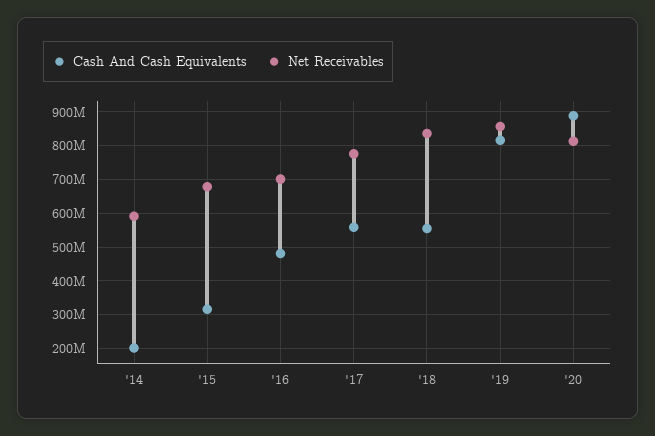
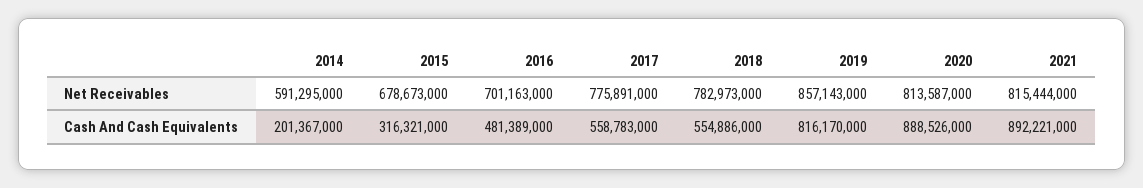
Net Receivables, '18: 840000000 -> 782973000
Net Receivables, 2021: none -> 815444000
Cash And Cash Equivalents, 2021: none -> 892221000

